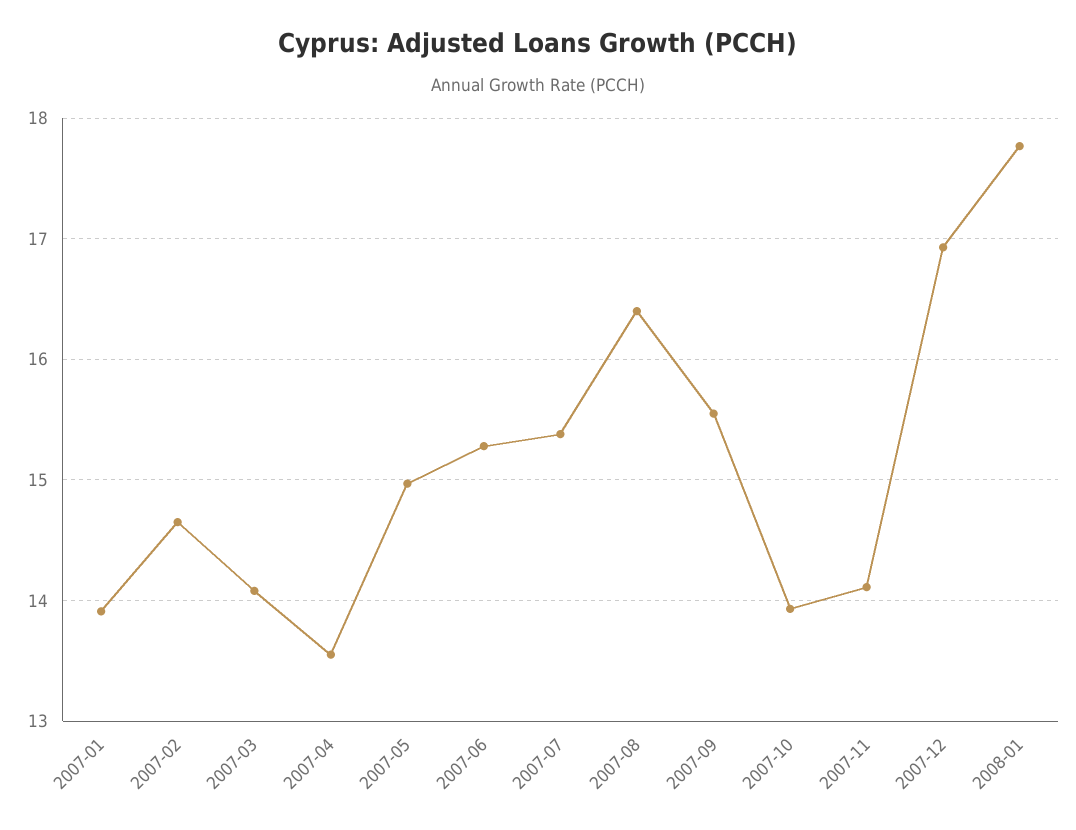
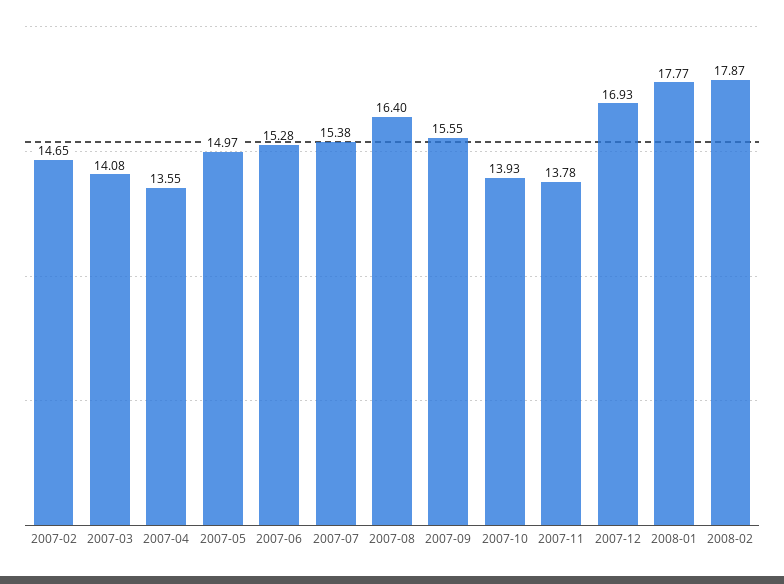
2007-01: 13.9 -> none
2007-11: 14.1 -> 13.78
2008-02: none -> 17.87

